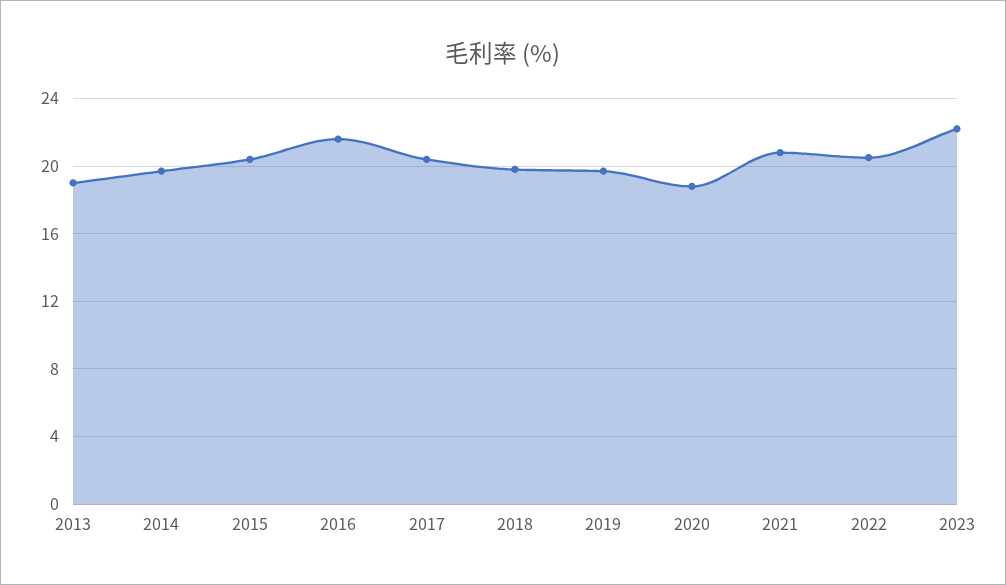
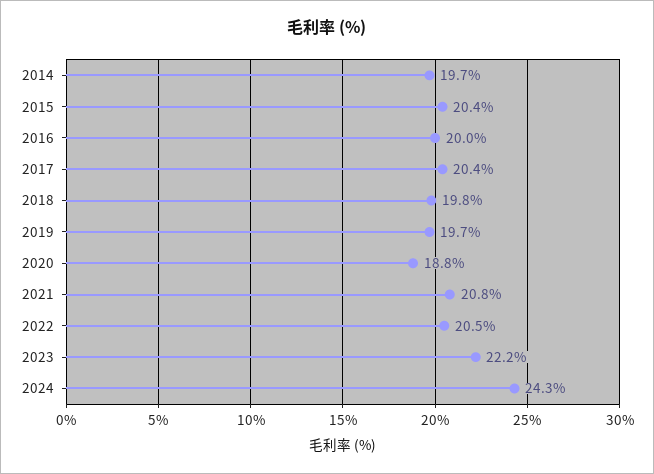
2013: 19 -> none
2016: 21.5 -> 20
2024: none -> 24.3

